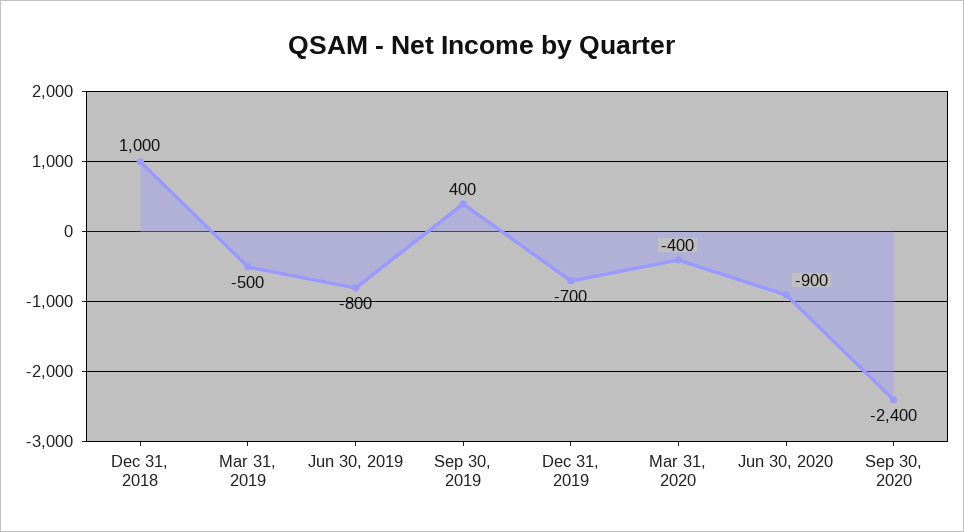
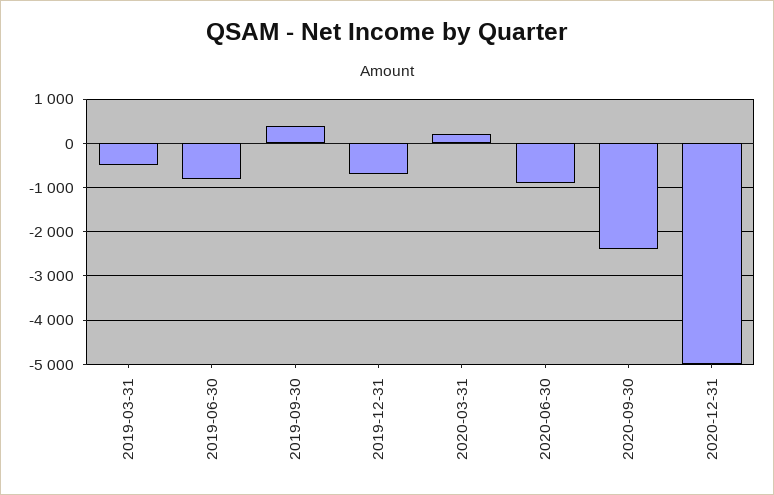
Dec 31, 2018: 1000 -> none
Mar 31, 2020: -400 -> 200
2020-12-31: none -> -5000

